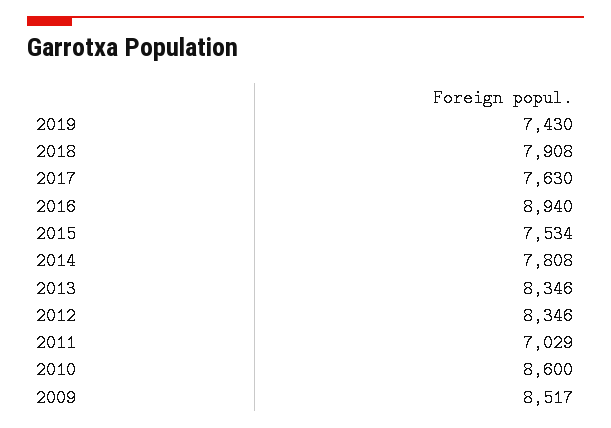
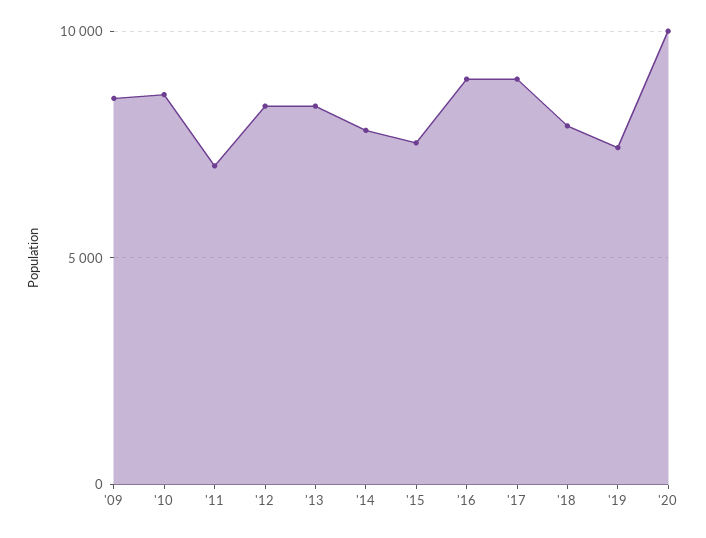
2017: 7630 -> 9000
'20: none -> 10000

